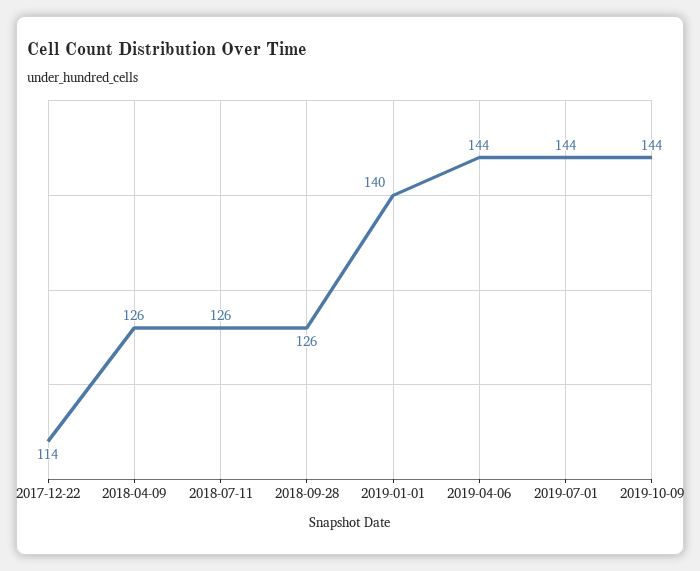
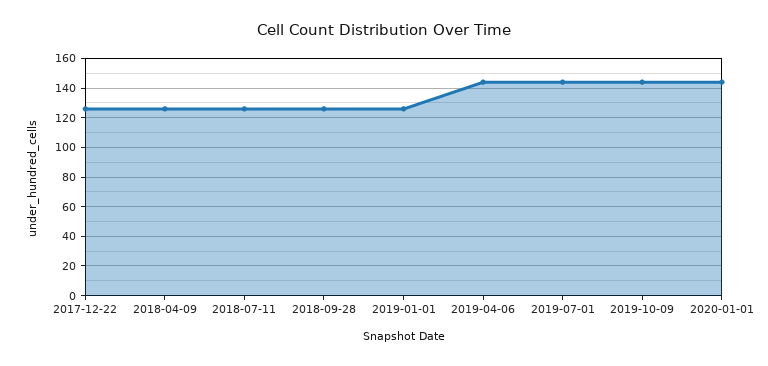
2017-12-22: 114 -> 125
2019-01-01: 140 -> 125
2020-01-01: none -> 145

